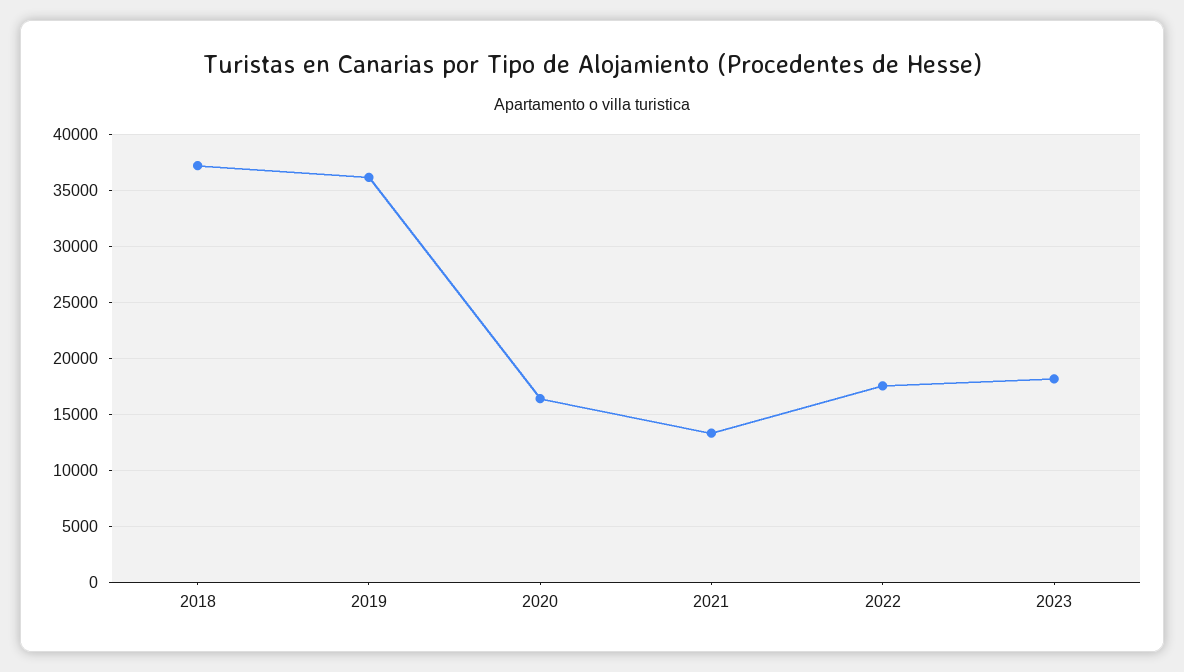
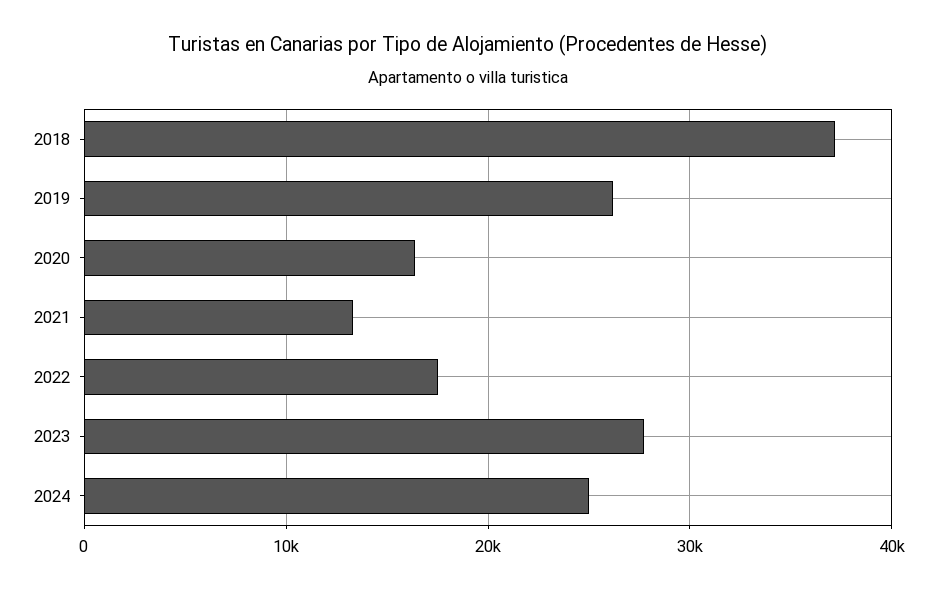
2019: 36000 -> 26000
2023: 18000 -> 28000
2024: none -> 25000

